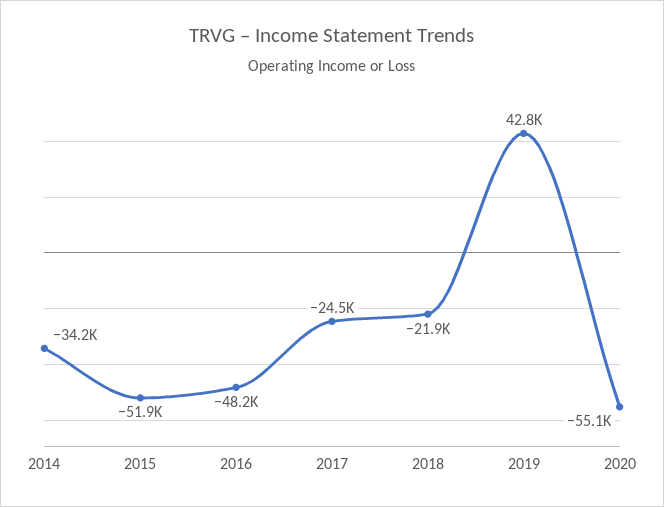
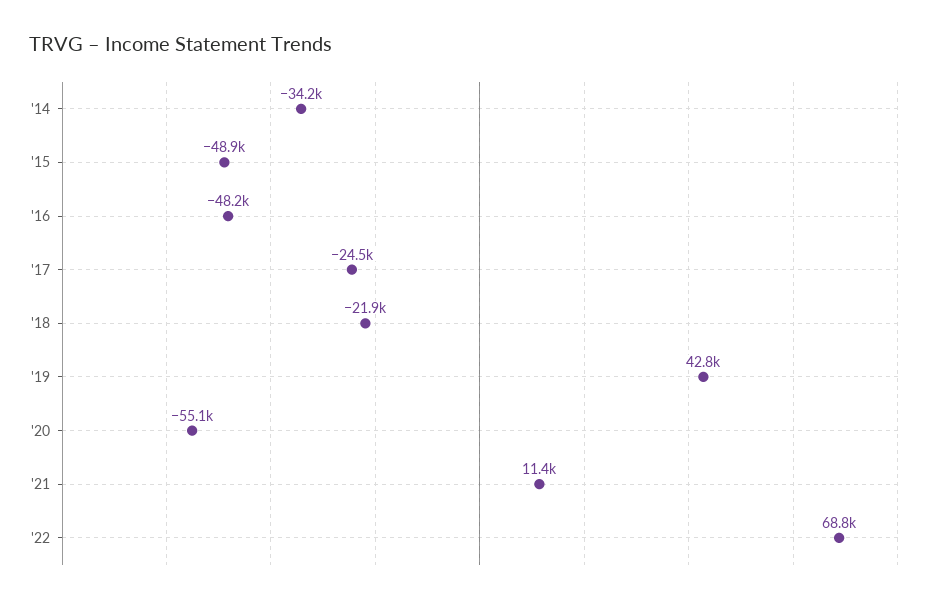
2015: -51900 -> -48900
'21: none -> 11400
'22: none -> 68800

